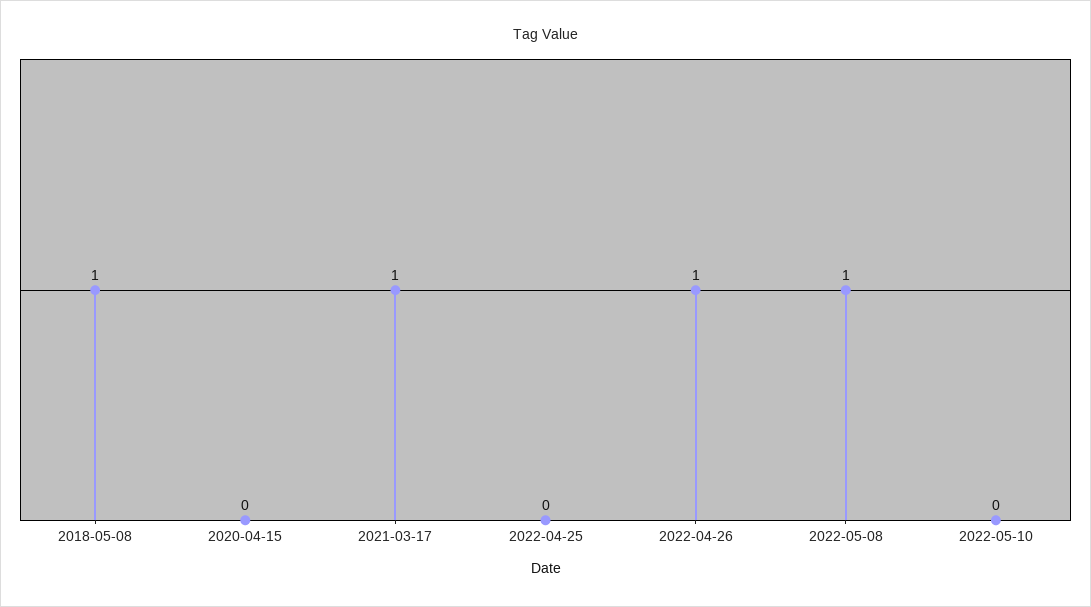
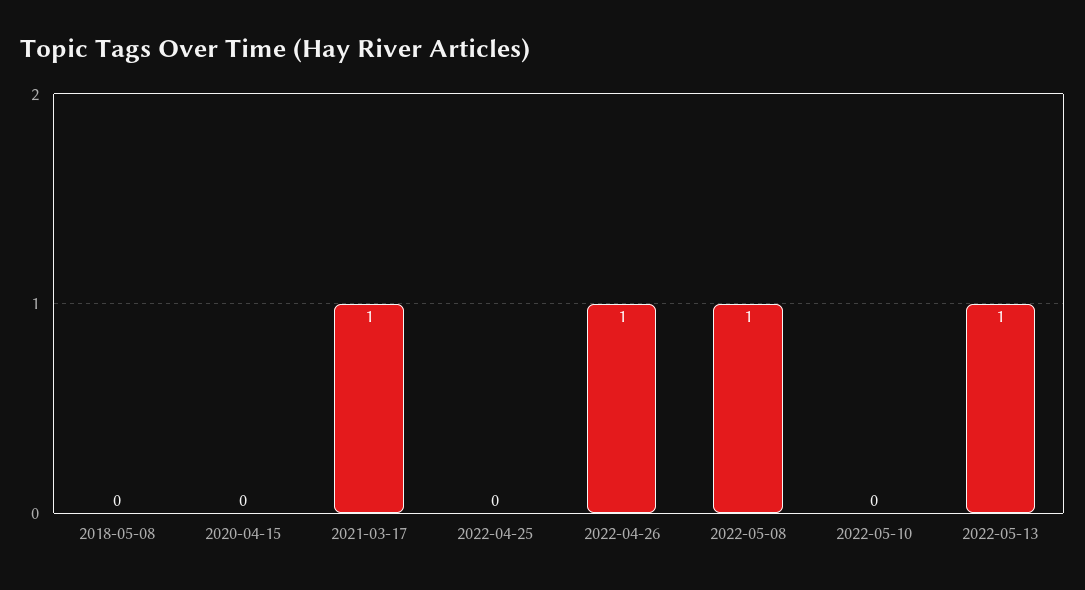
2018-05-08: 1 -> 0
2022-05-13: none -> 1

